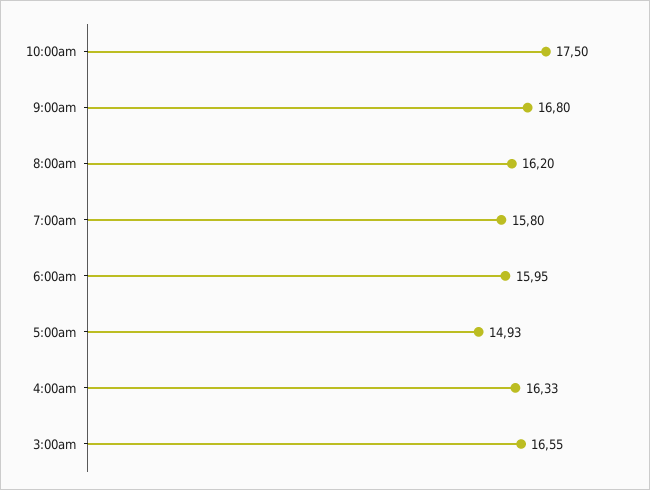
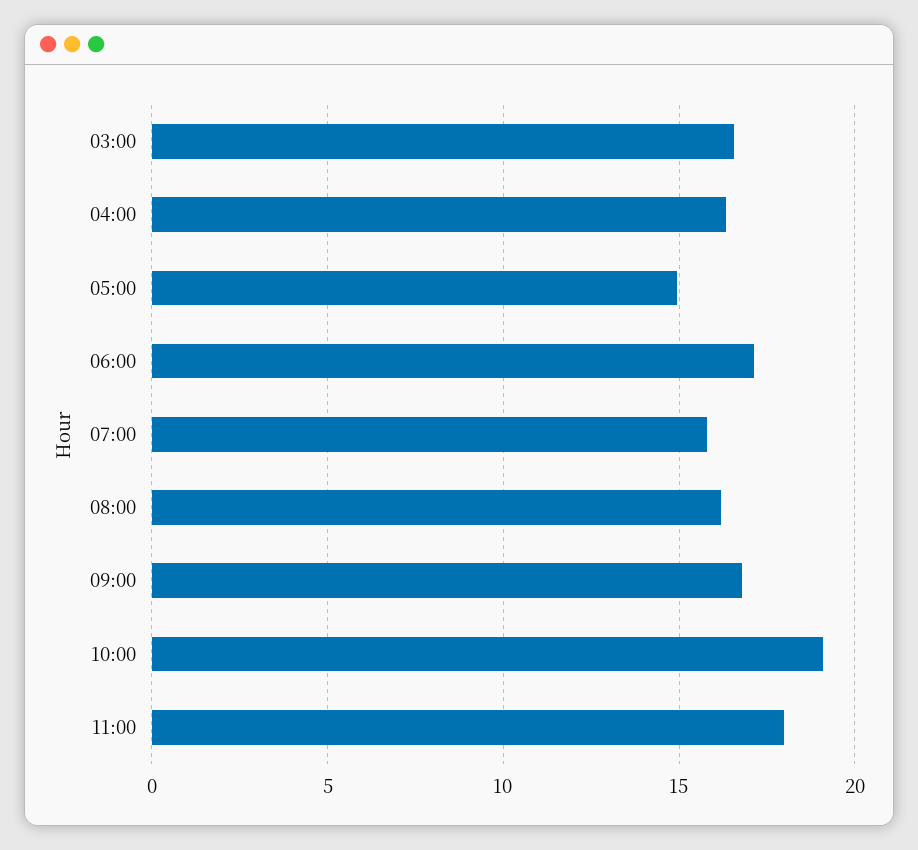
10:00am: 17.5 -> 19
6:00am: 15.95 -> 17
11:00: none -> 18

